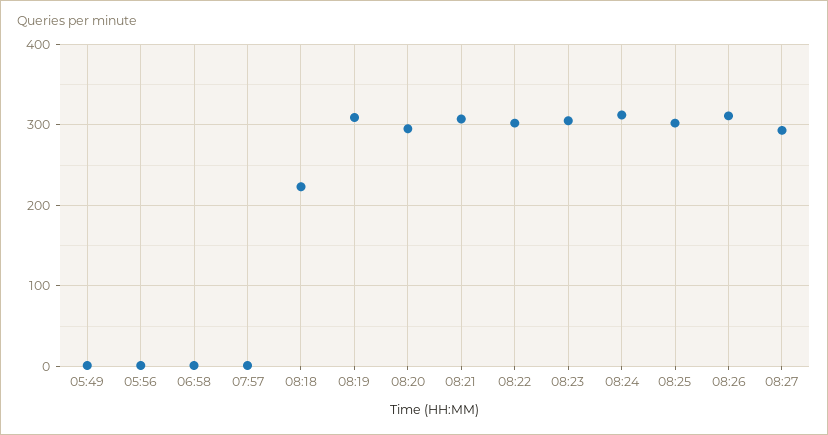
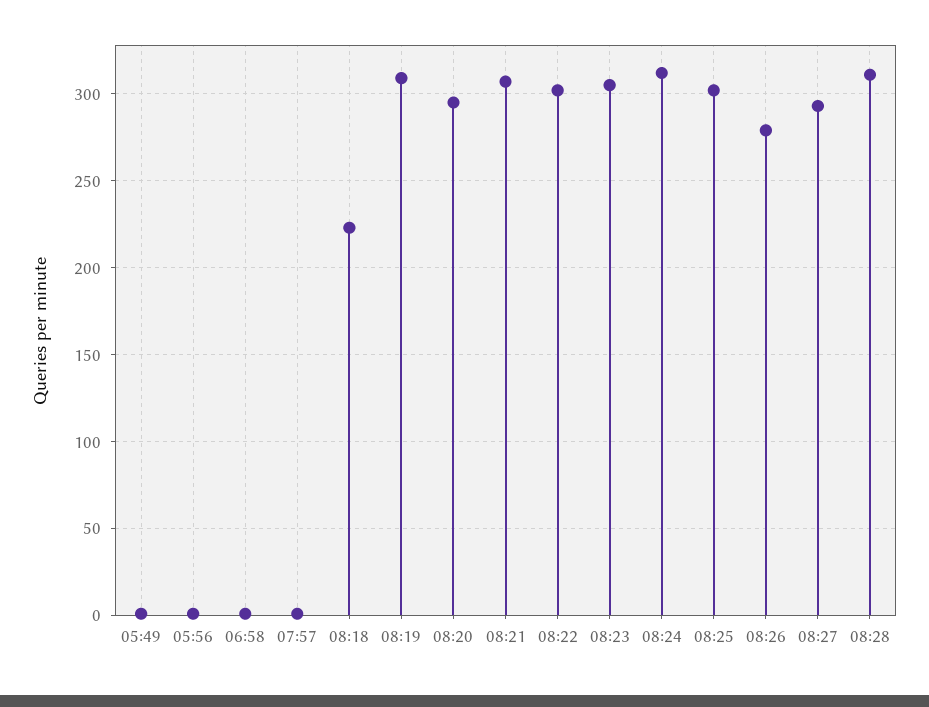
08:26: 310 -> 280
08:28: none -> 310

